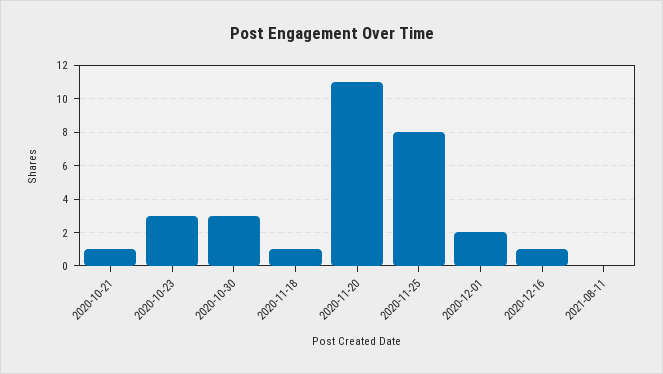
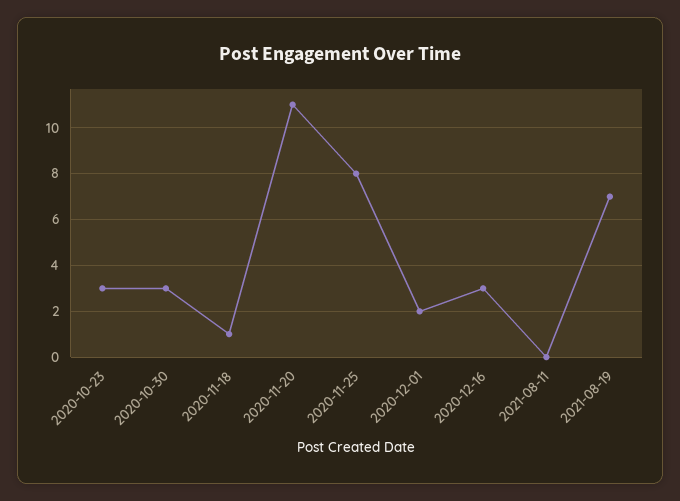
2020-10-21: 1 -> none
2020-12-16: 1 -> 3
2021-08-19: none -> 7

